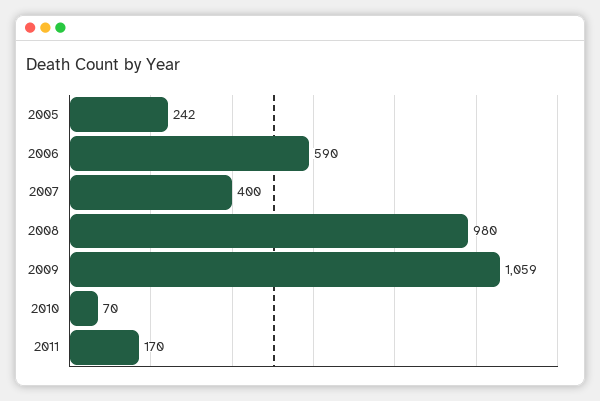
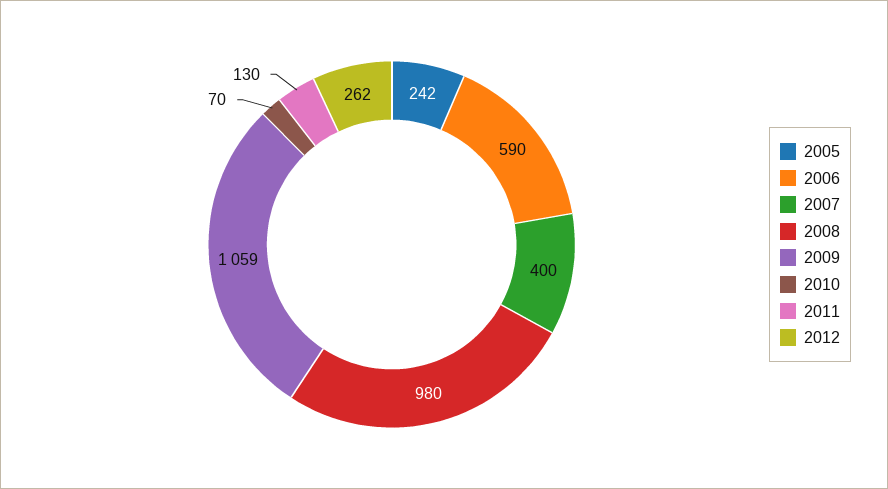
2011: 170 -> 130
2012: none -> 262

